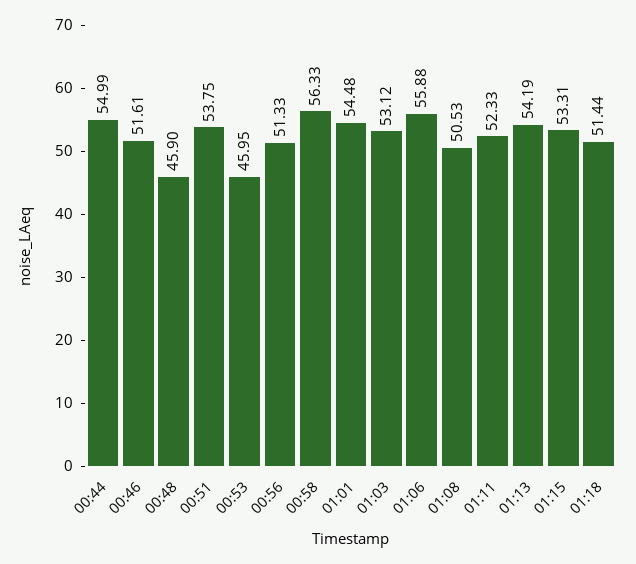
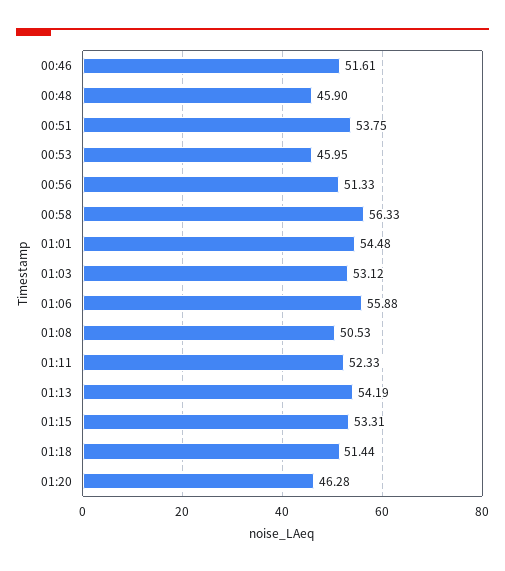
00:44: 54.99 -> none
01:20: none -> 46.28

